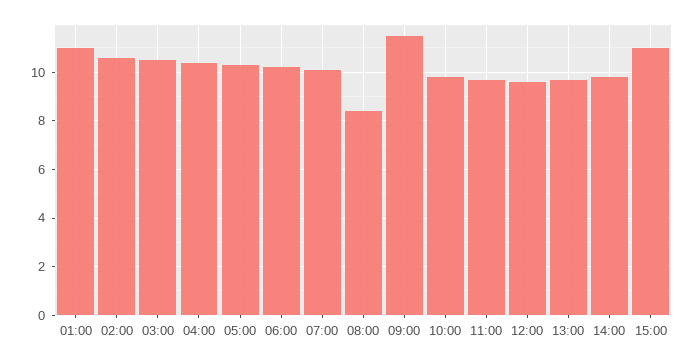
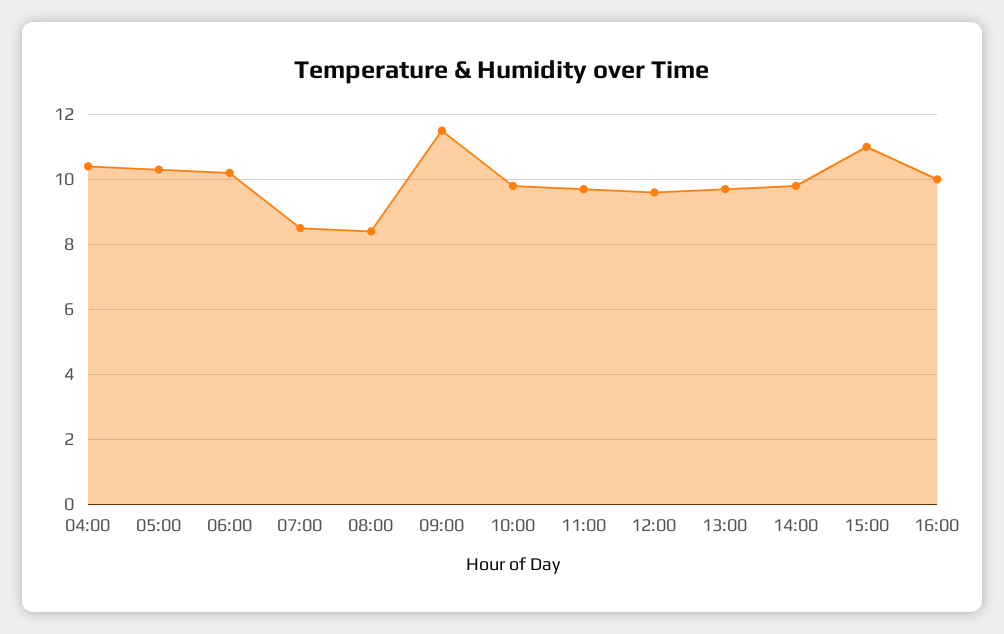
01:00: 11 -> none
02:00: 10.5 -> none
03:00: 10.5 -> none
07:00: 10 -> 8.5
16:00: none -> 10

